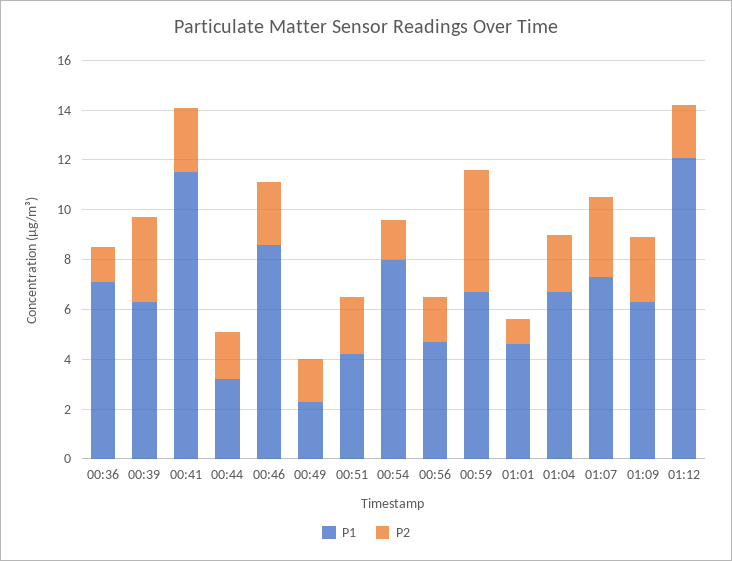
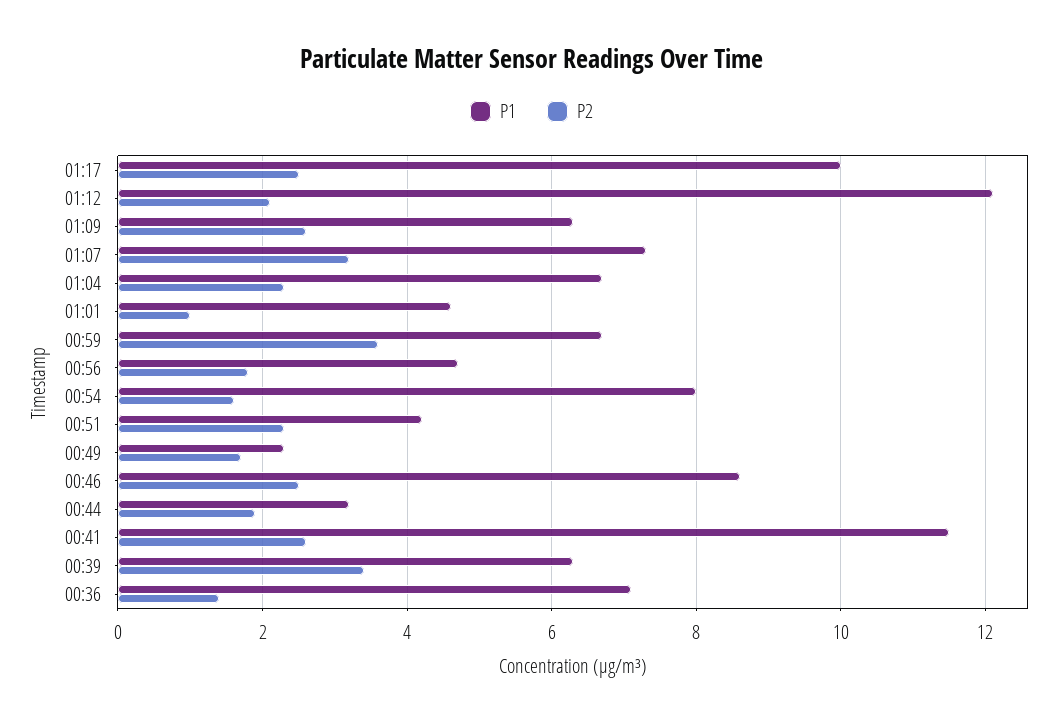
P2, 00:59: 5 -> 3.5
P1, 01:17: none -> 10
P2, 01:17: none -> 2.5

